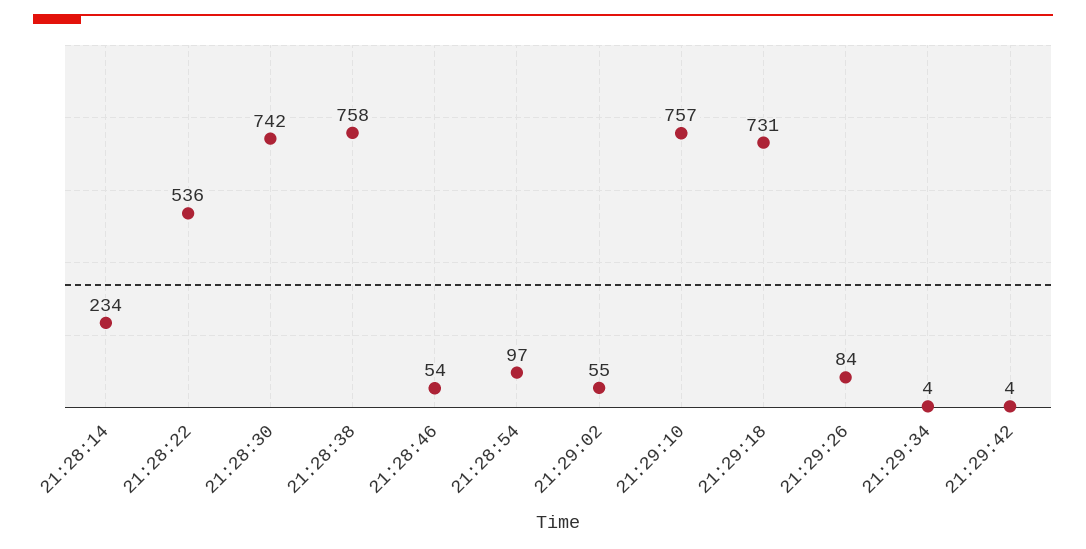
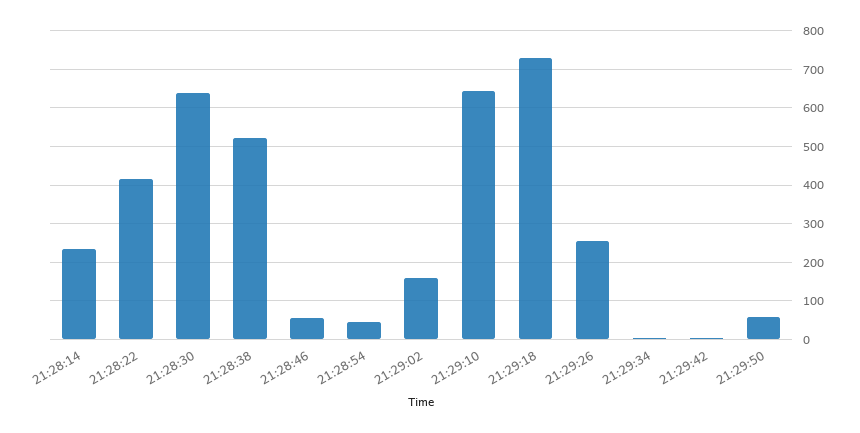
21:28:22: 536 -> 420
21:28:30: 742 -> 640
21:28:38: 758 -> 520
21:28:54: 97 -> 40
21:29:02: 55 -> 160
21:29:10: 757 -> 640
21:29:26: 84 -> 260
21:29:50: none -> 60

